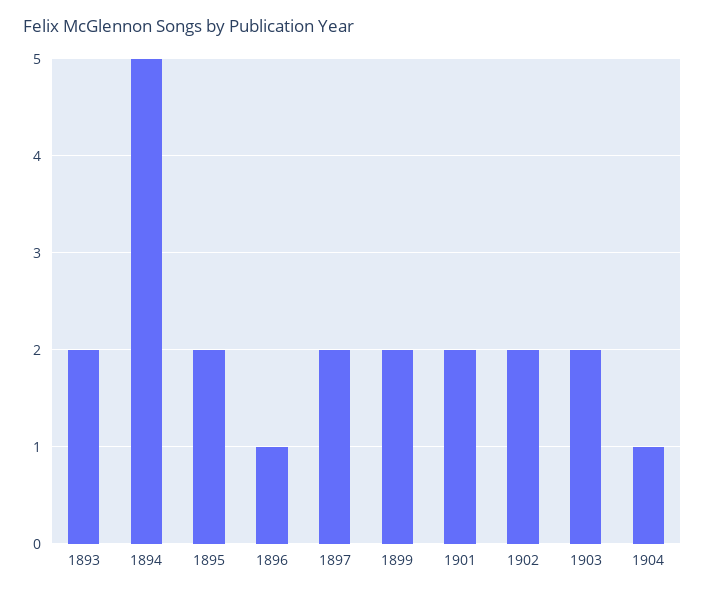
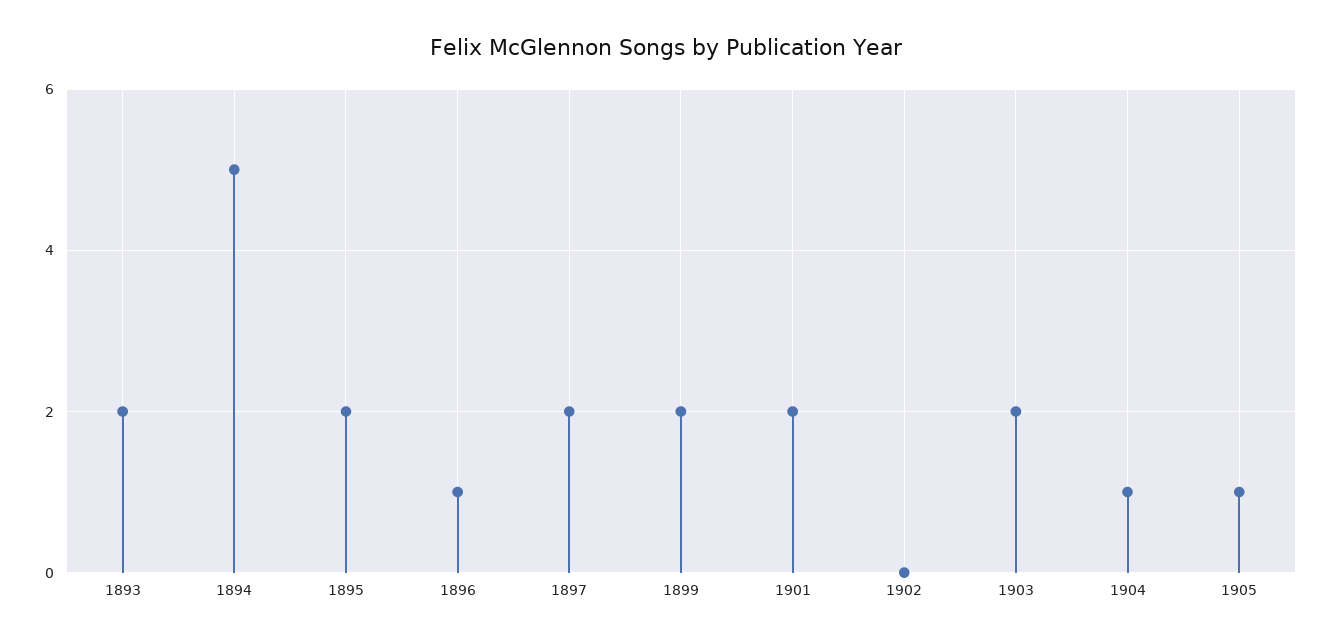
1902: 2 -> 0
1905: none -> 1

